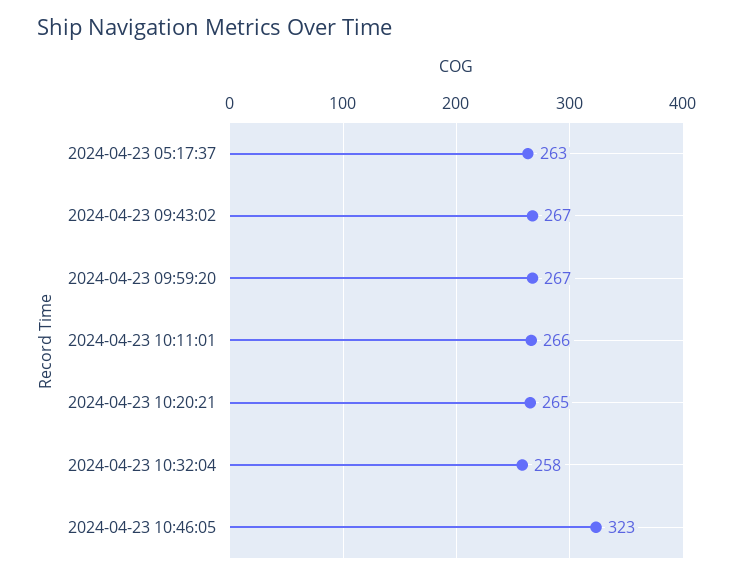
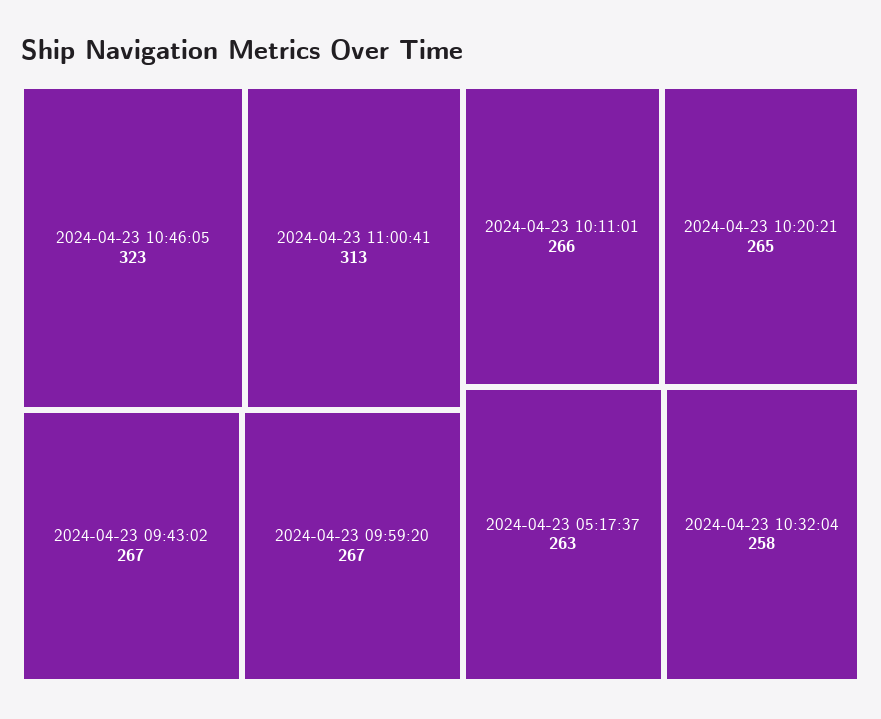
2024-04-23 11:00:41: none -> 313

